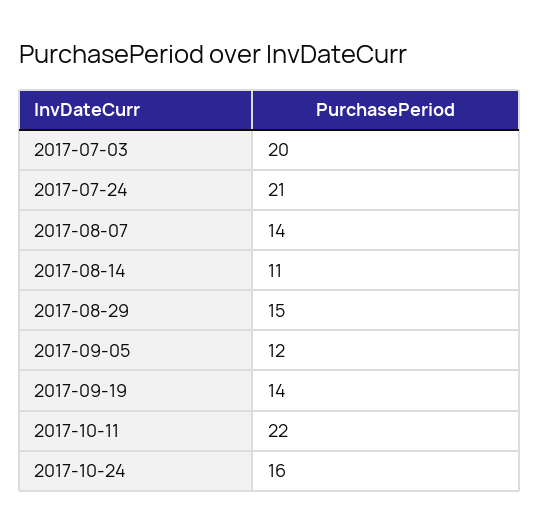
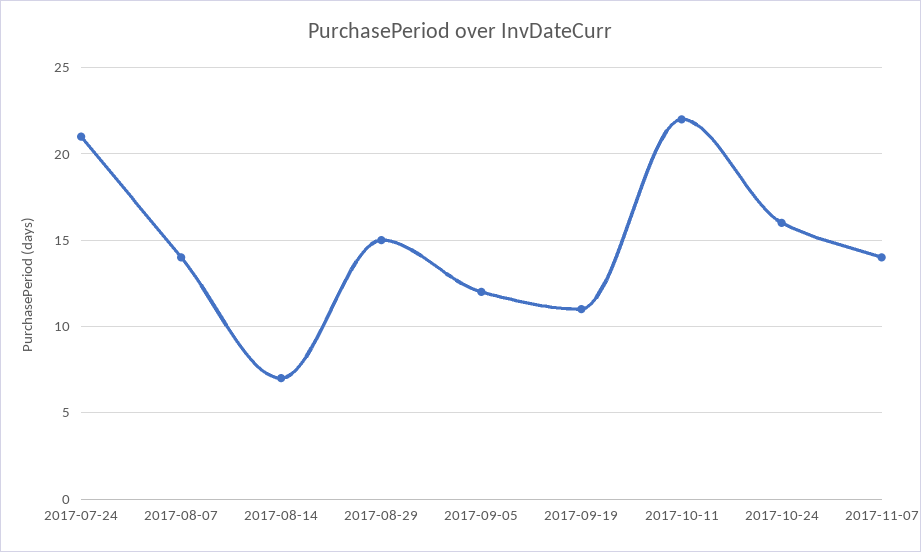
2017-07-03: 20 -> none
2017-08-14: 11 -> 7
2017-09-19: 14 -> 11
2017-11-07: none -> 14

